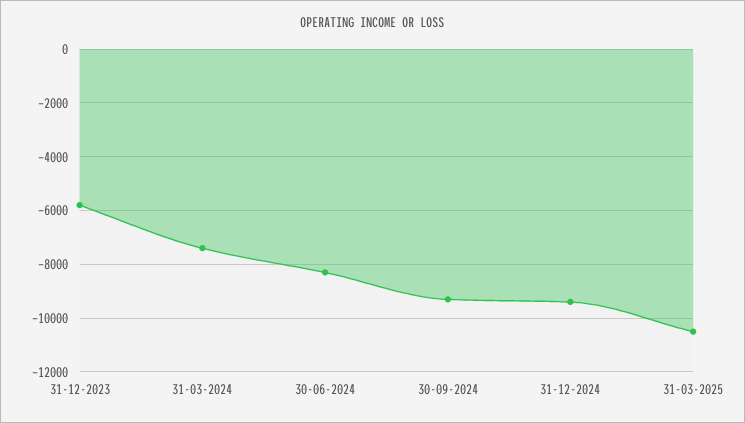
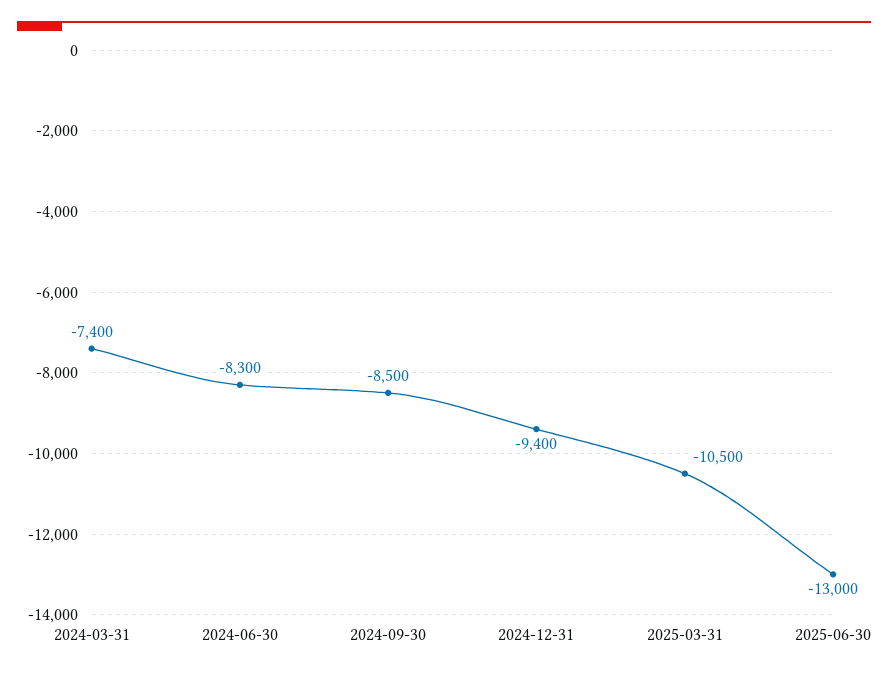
31-12-2023: -5750 -> none
30-09-2024: -9250 -> -8500
2025-06-30: none -> -13000

